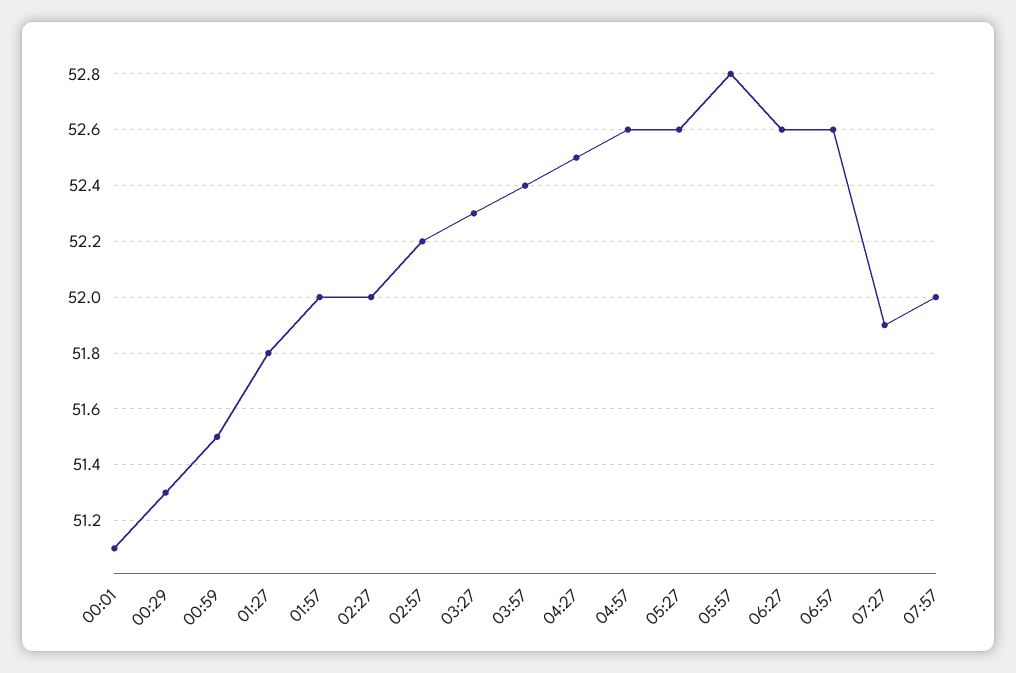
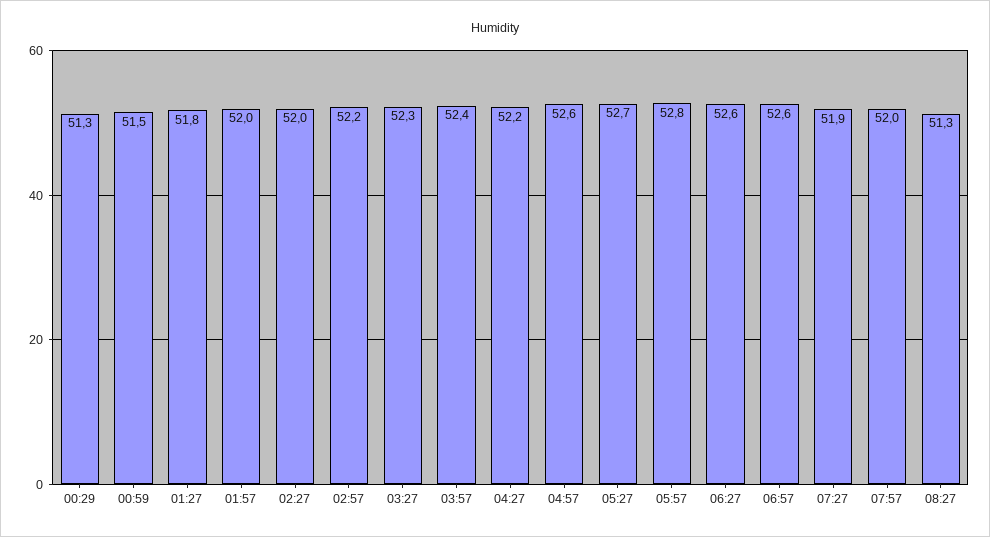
00:01: 51.1 -> none
04:27: 52.5 -> 52.2
05:27: 52.6 -> 52.7
08:27: none -> 51.3

